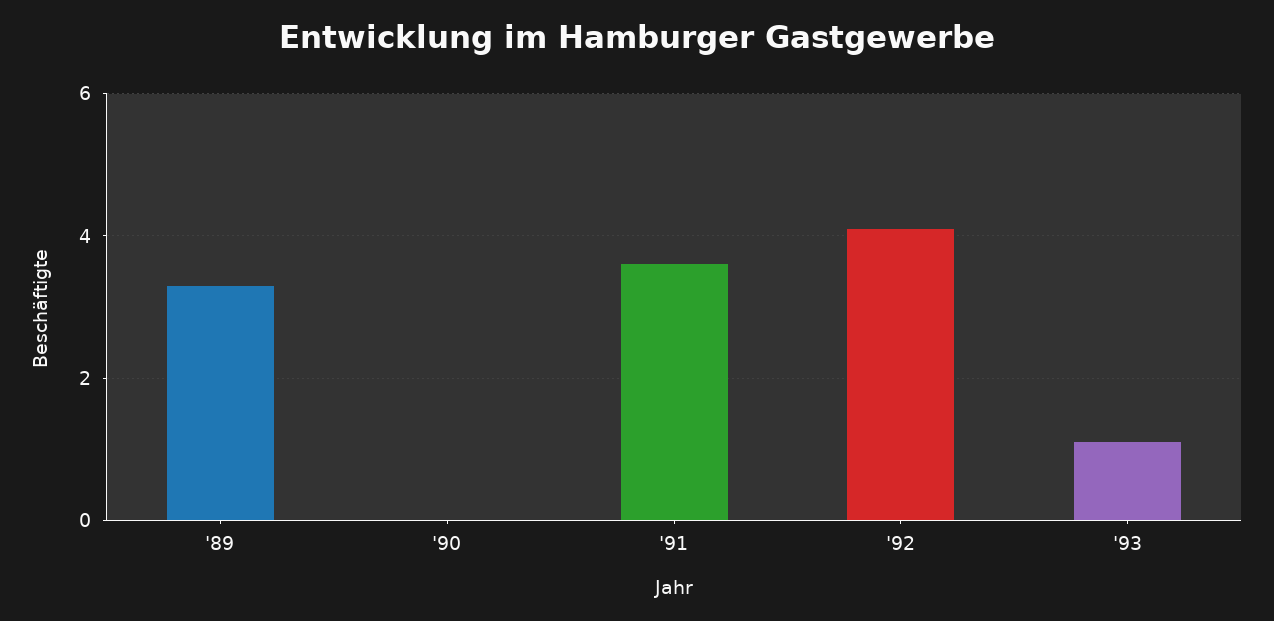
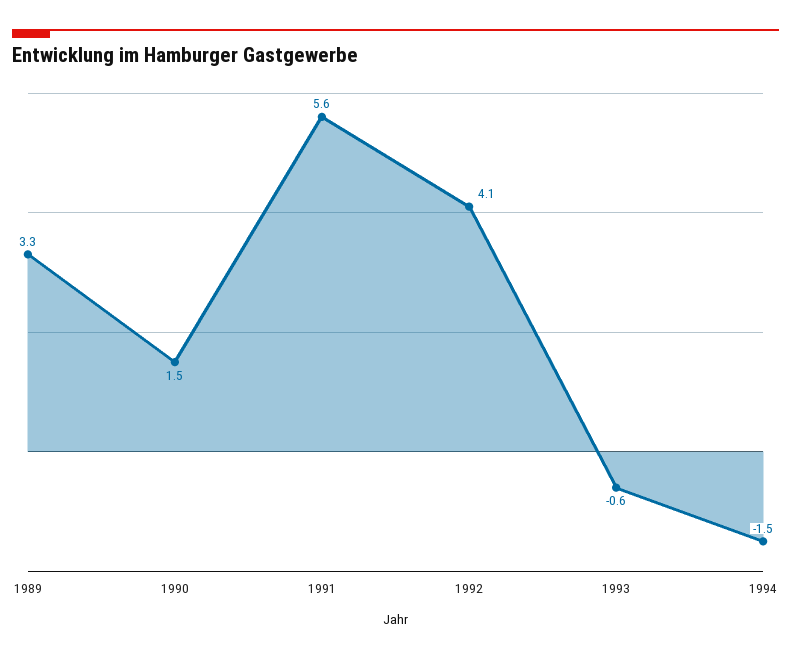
'90: 0 -> 1.5
'91: 3.5 -> 5.6
'93: 1 -> -0.6
1994: none -> -1.5

